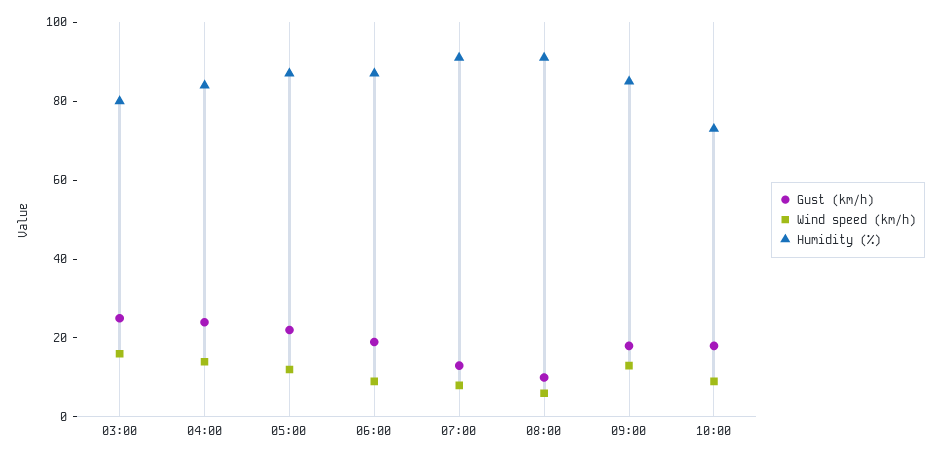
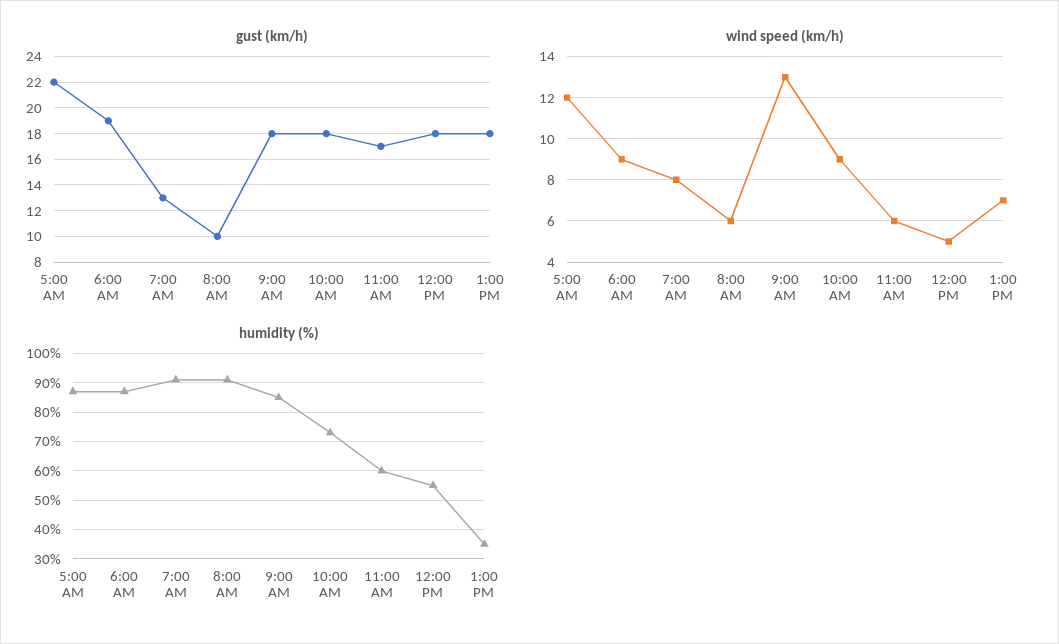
Gust (km/h), 03:00: 25 -> none
Wind speed (km/h), 03:00: 15 -> none
Humidity (%), 03:00: 80 -> none
Gust (km/h), 04:00: 25 -> none
Wind speed (km/h), 04:00: 15 -> none
Humidity (%), 04:00: 85 -> none
Gust (km/h), 11:00 AM: none -> 17
Gust (km/h), 12:00 PM: none -> 18
Gust (km/h), 1:00 PM: none -> 18
Wind speed (km/h), 11:00 AM: none -> 6
Wind speed (km/h), 12:00 PM: none -> 5
Wind speed (km/h), 1:00 PM: none -> 7
Humidity (%), 11:00 AM: none -> 60
Humidity (%), 12:00 PM: none -> 55
Humidity (%), 1:00 PM: none -> 35

